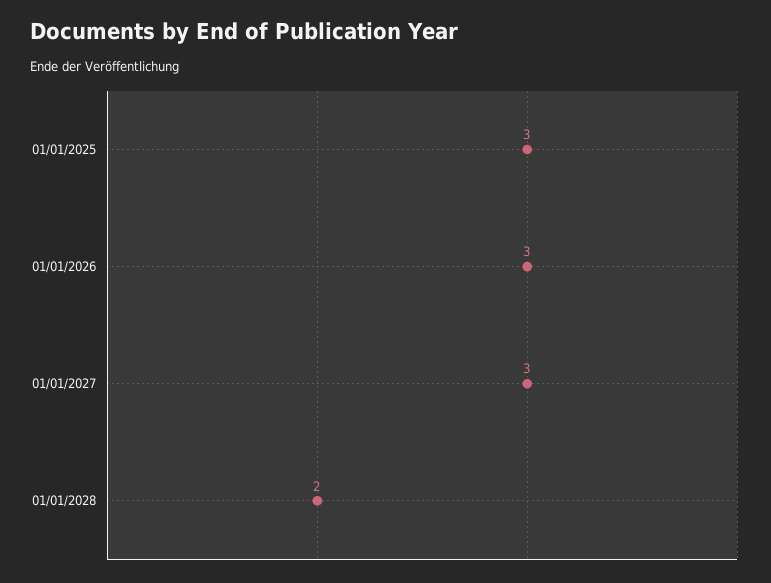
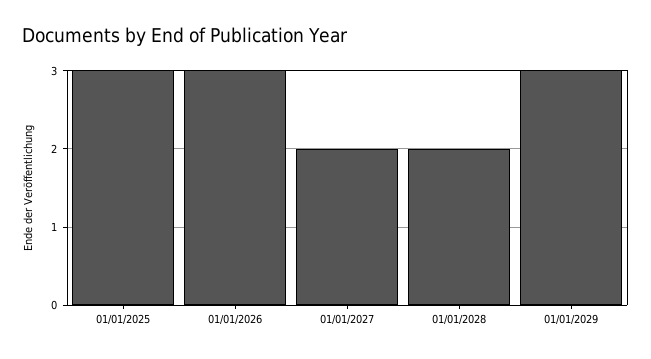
01/01/2027: 3 -> 2
01/01/2029: none -> 3

